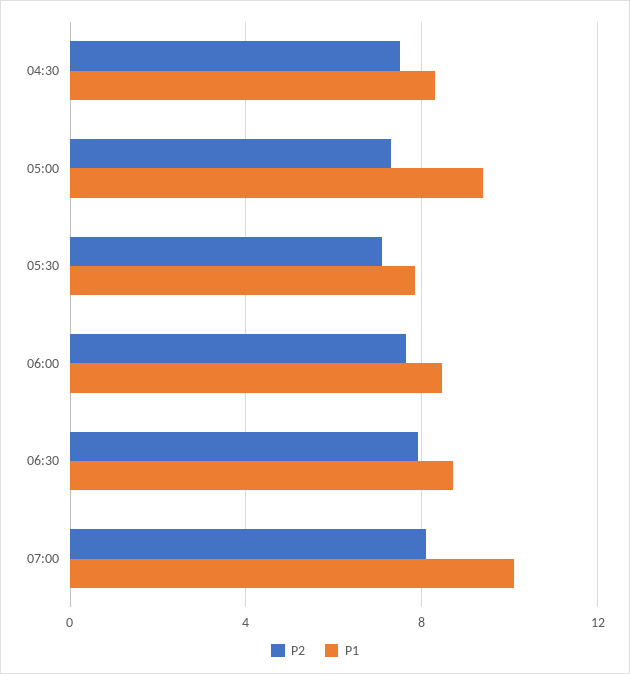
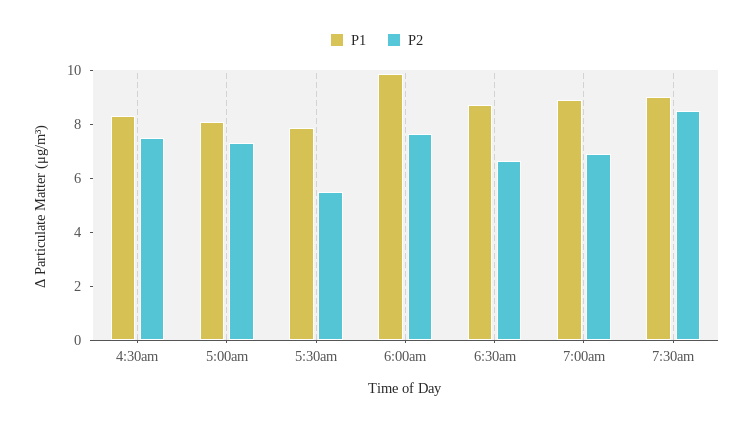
P1, 05:00: 9.5 -> 8
P2, 05:30: 7 -> 5.5
P1, 06:00: 8.5 -> 10
P2, 06:30: 8 -> 6.5
P2, 07:00: 8 -> 7
P1, 07:00: 10 -> 9
P1, 7:30am: none -> 9
P2, 7:30am: none -> 8.5

